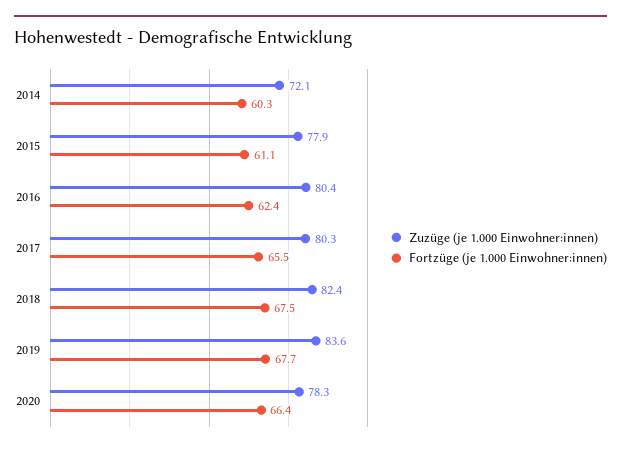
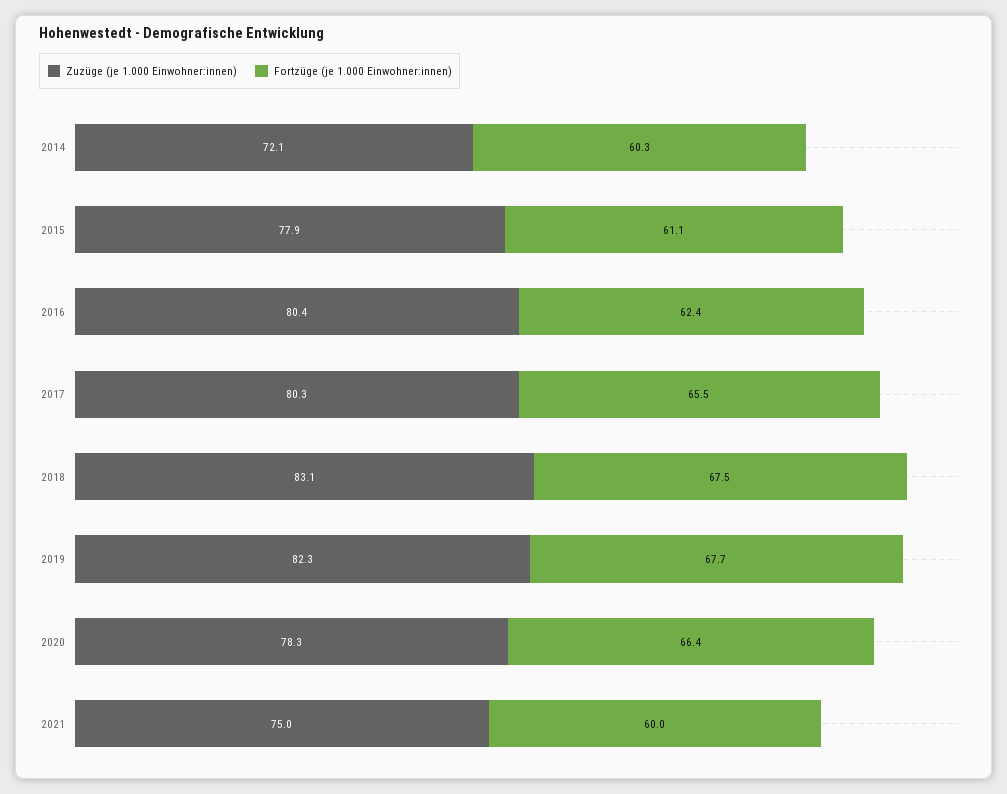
Zuzüge (je 1.000 Einwohner:innen), 2018: 82.4 -> 83.1
Zuzüge (je 1.000 Einwohner:innen), 2019: 83.6 -> 82.3
Zuzüge (je 1.000 Einwohner:innen), 2021: none -> 75
Fortzüge (je 1.000 Einwohner:innen), 2021: none -> 60

